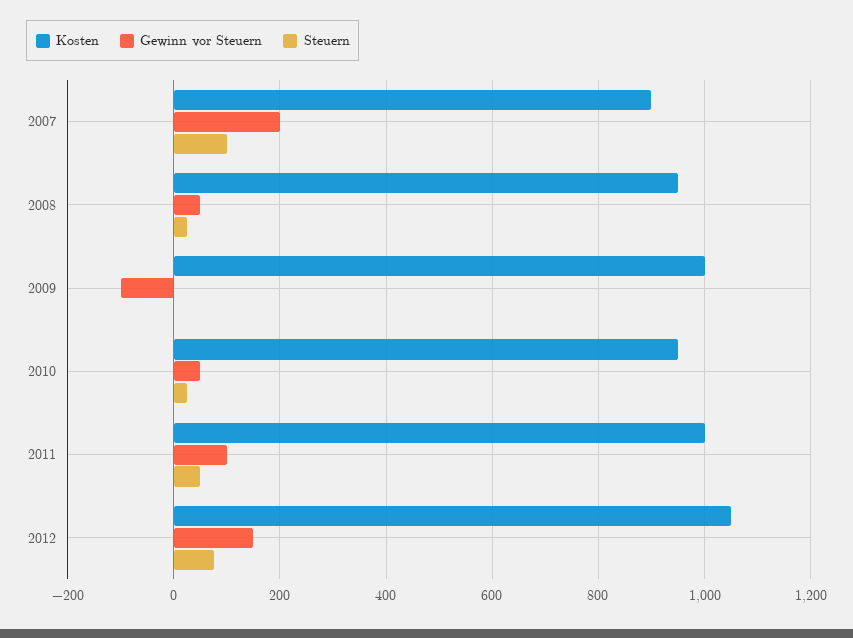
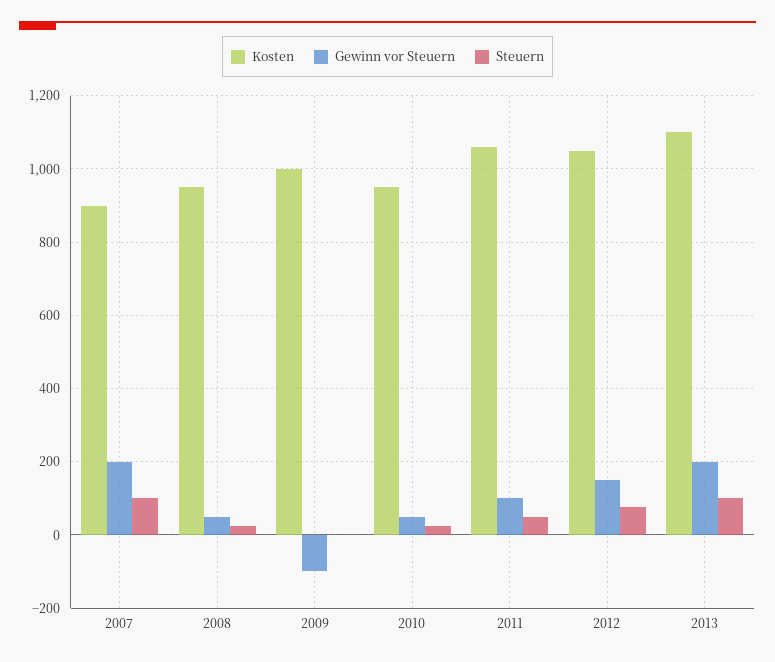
Kosten, 2011: 1000 -> 1060
Kosten, 2013: none -> 1100
Gewinn vor Steuern, 2013: none -> 200
Steuern, 2013: none -> 100

